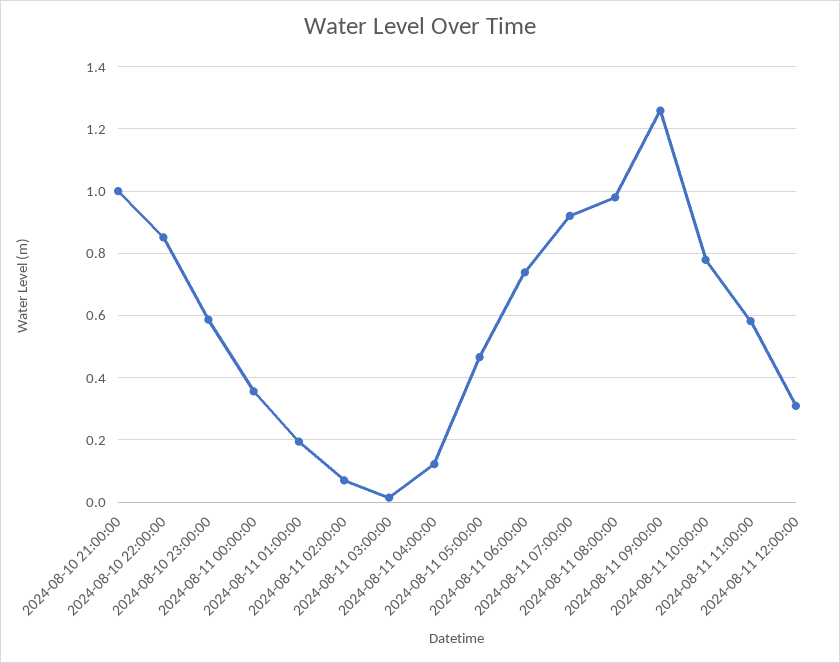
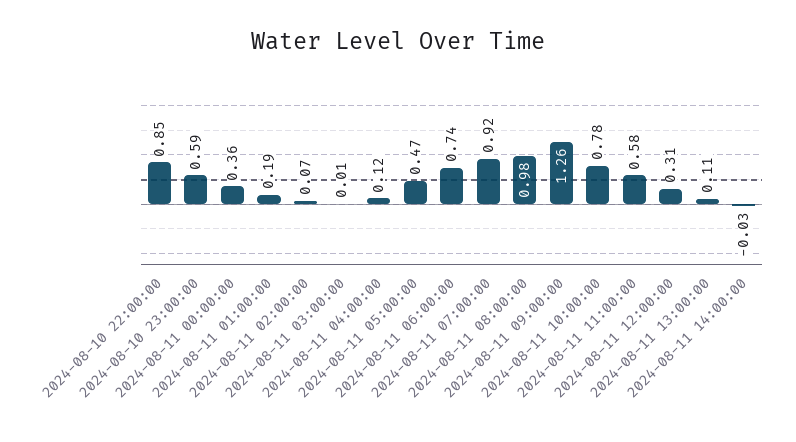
2024-08-10 21:00:00: 1 -> none
2024-08-11 13:00:00: none -> 0.11
2024-08-11 14:00:00: none -> -0.03

